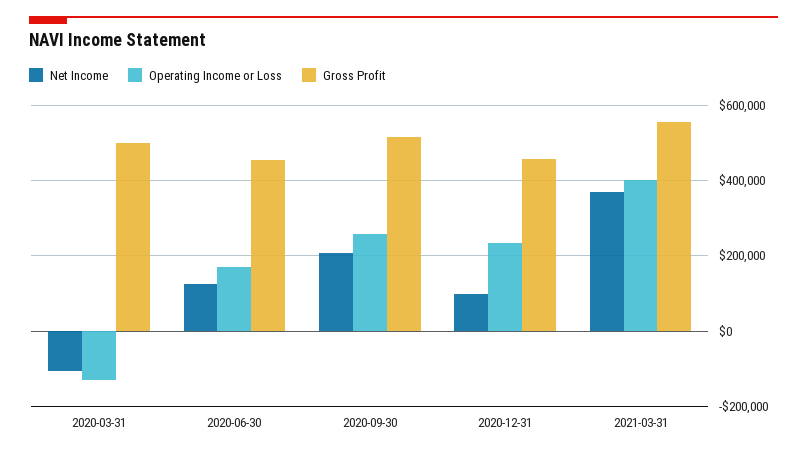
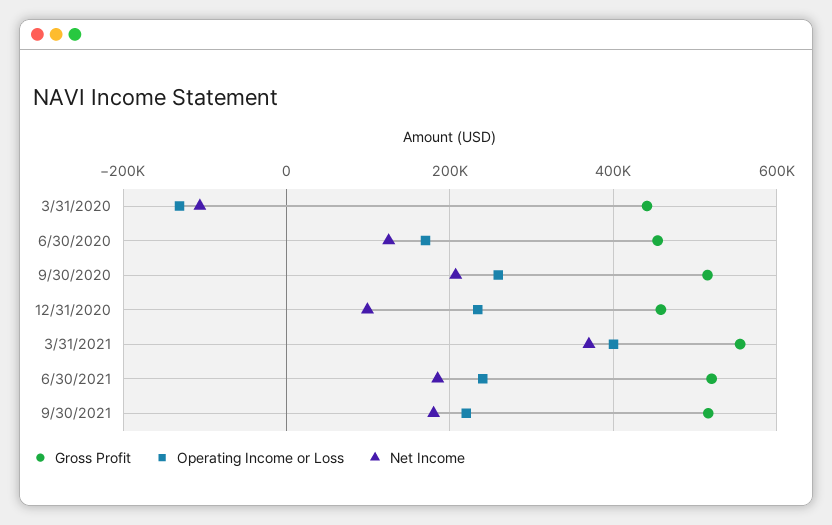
Gross Profit, 2020-03-31: 500000 -> 440000
Gross Profit, 6/30/2021: none -> 520000
Operating Income or Loss, 6/30/2021: none -> 240000
Net Income, 6/30/2021: none -> 180000
Gross Profit, 9/30/2021: none -> 520000
Operating Income or Loss, 9/30/2021: none -> 220000
Net Income, 9/30/2021: none -> 180000

